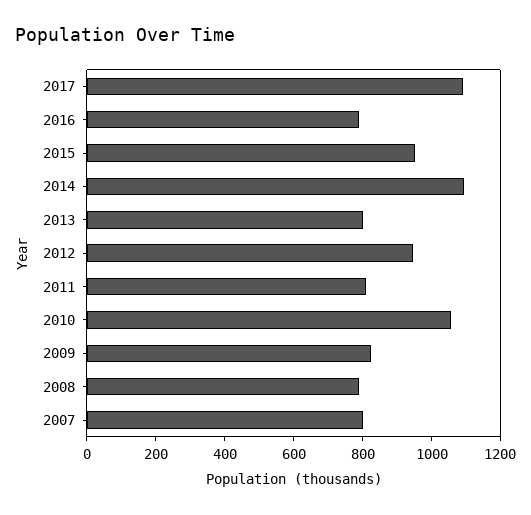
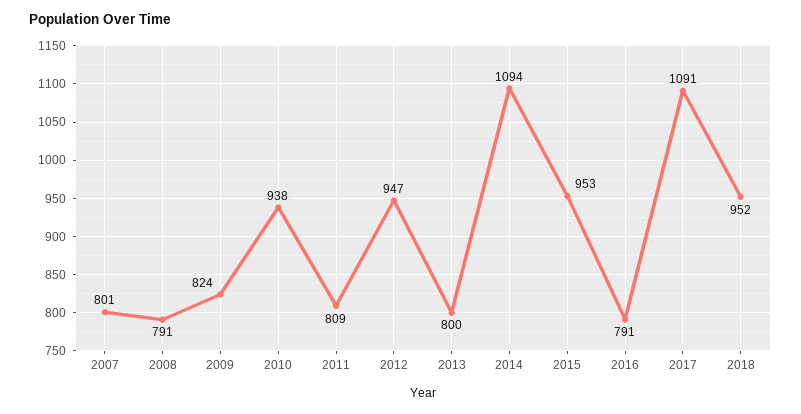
2010: 1050 -> 938
2018: none -> 952

